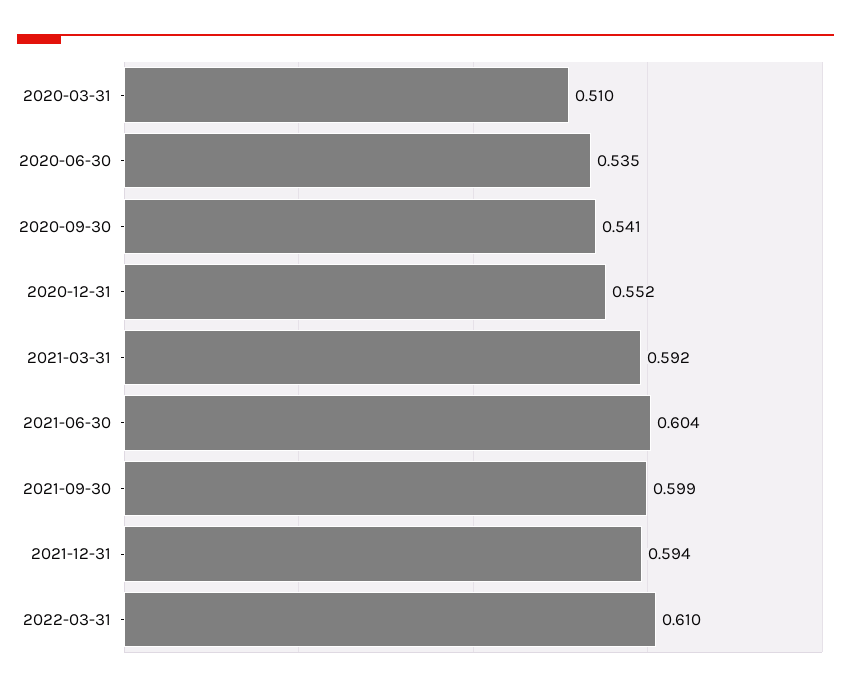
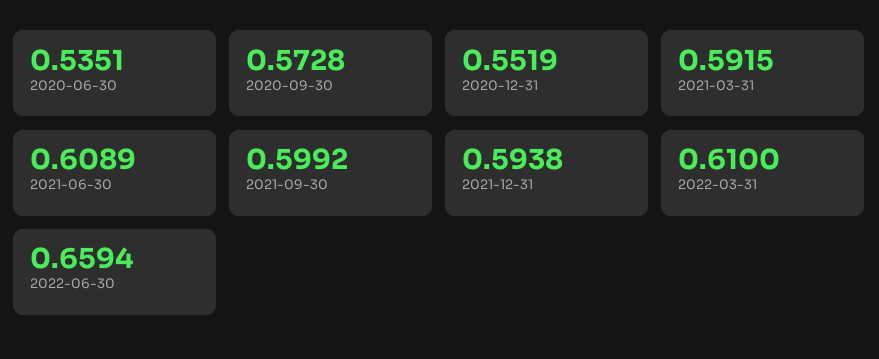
2020-03-31: 0.51 -> none
2020-09-30: 0.541 -> 0.5728
2021-06-30: 0.604 -> 0.6089
2022-06-30: none -> 0.6594

